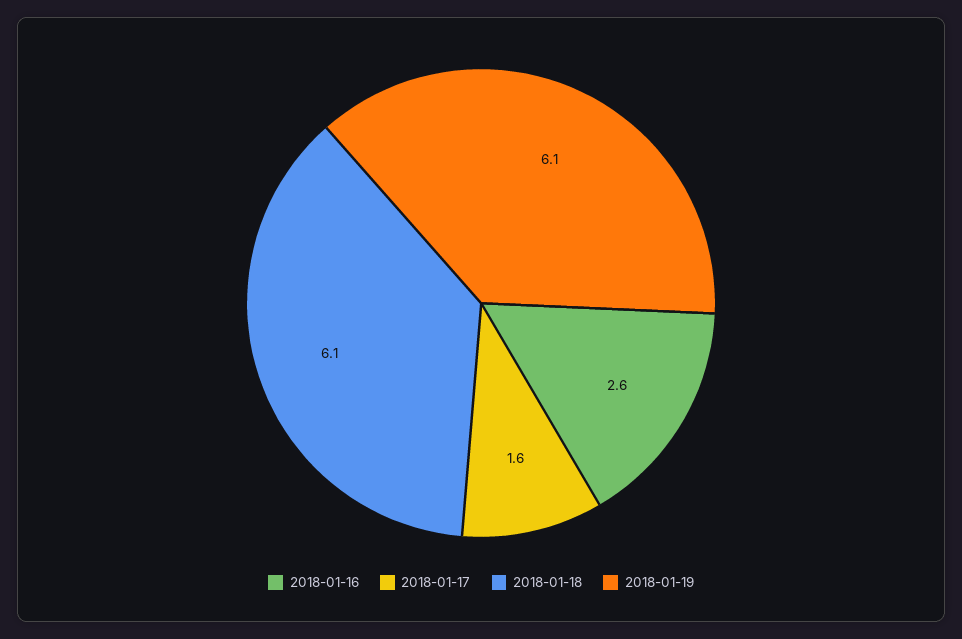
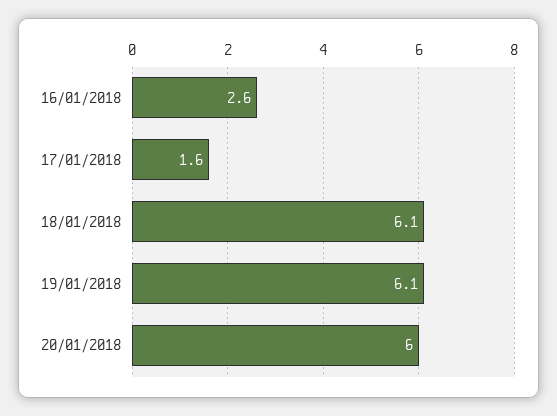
20/01/2018: none -> 6

